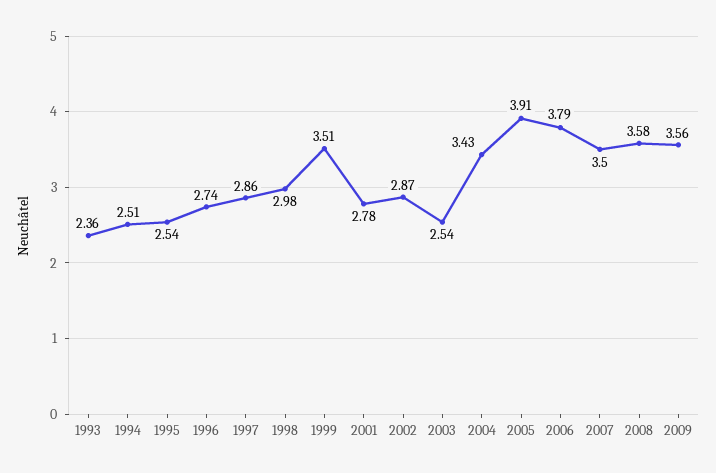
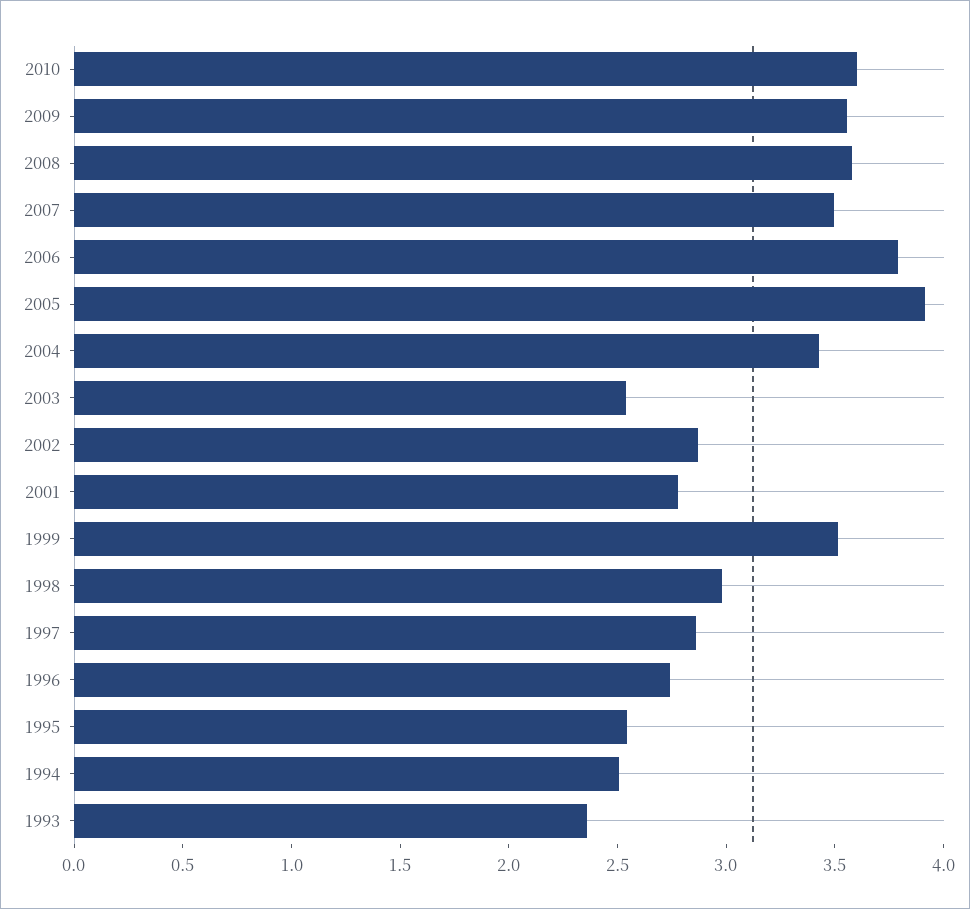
2010: none -> 3.6

